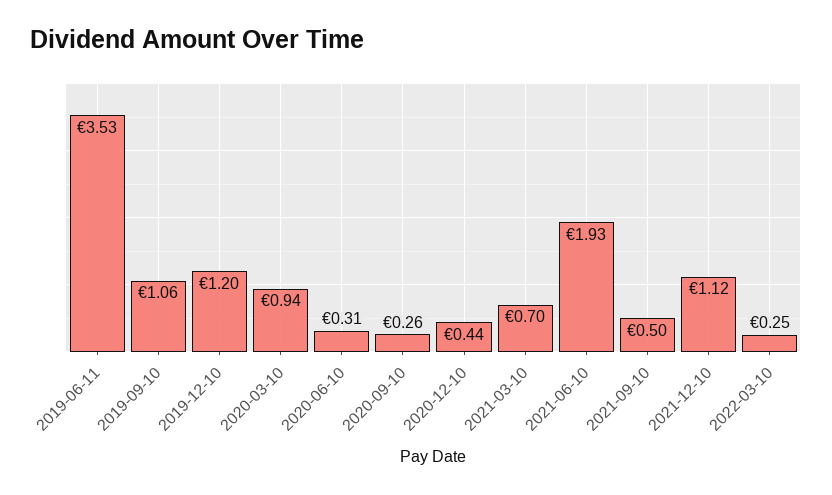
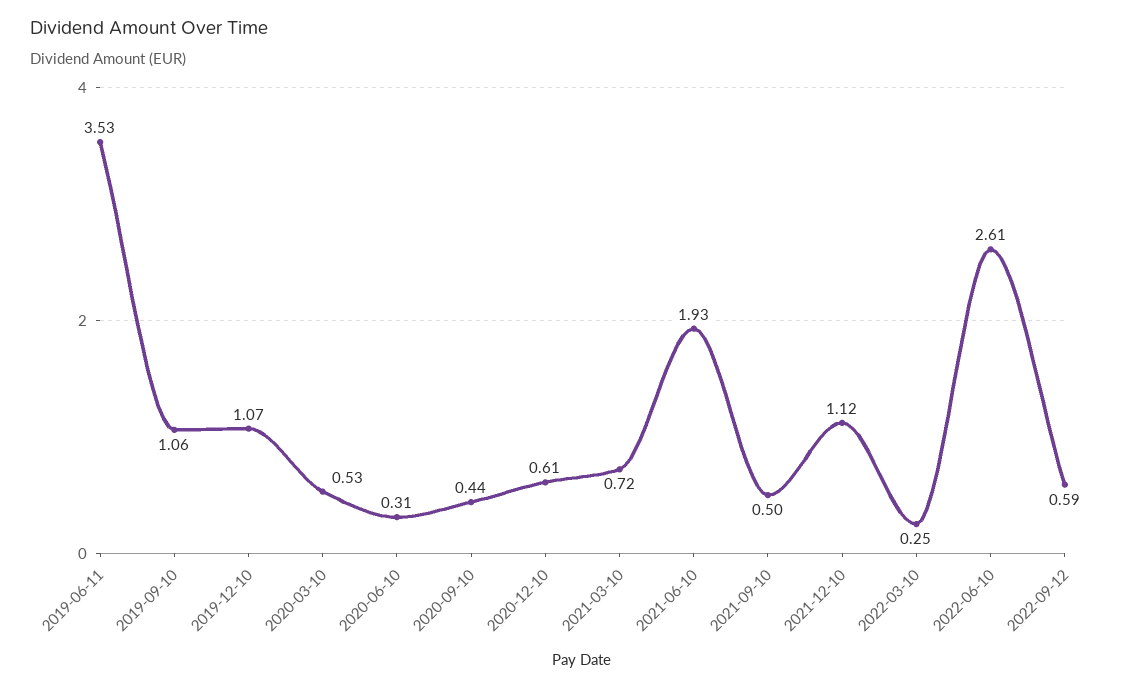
2019-12-10: 1.2 -> 1.07
2020-03-10: 0.94 -> 0.53
2020-09-10: 0.26 -> 0.44
2020-12-10: 0.44 -> 0.61
2021-03-10: 0.7 -> 0.72
2022-06-10: none -> 2.61
2022-09-12: none -> 0.59

